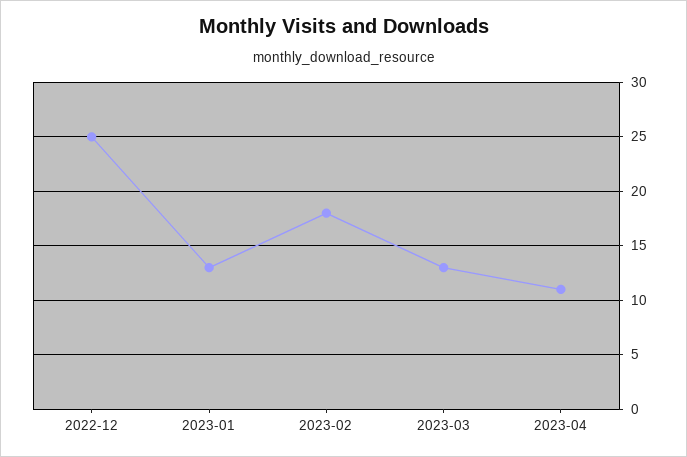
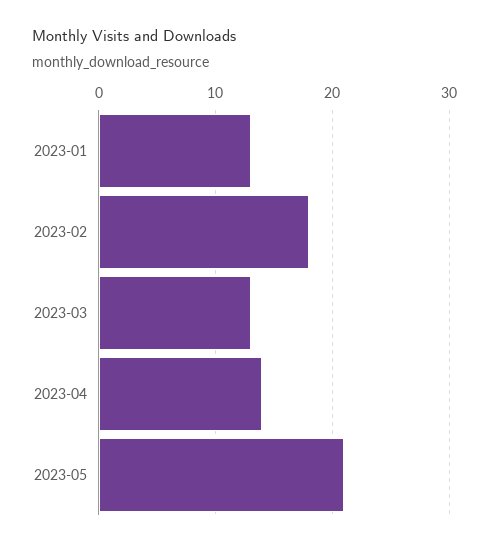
2022-12: 25 -> none
2023-04: 11 -> 14
2023-05: none -> 21

